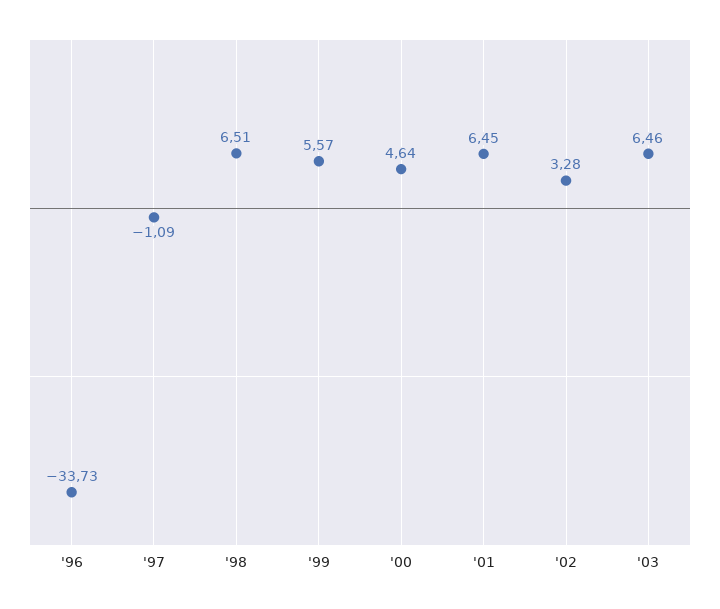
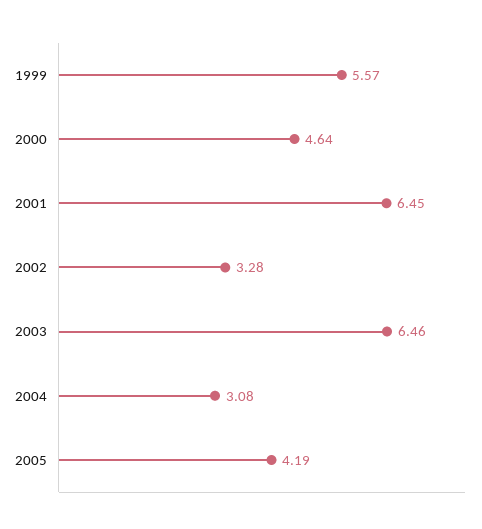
'96: -33.73 -> none
'97: -1.09 -> none
'98: 6.51 -> none
2004: none -> 3.08
2005: none -> 4.19

